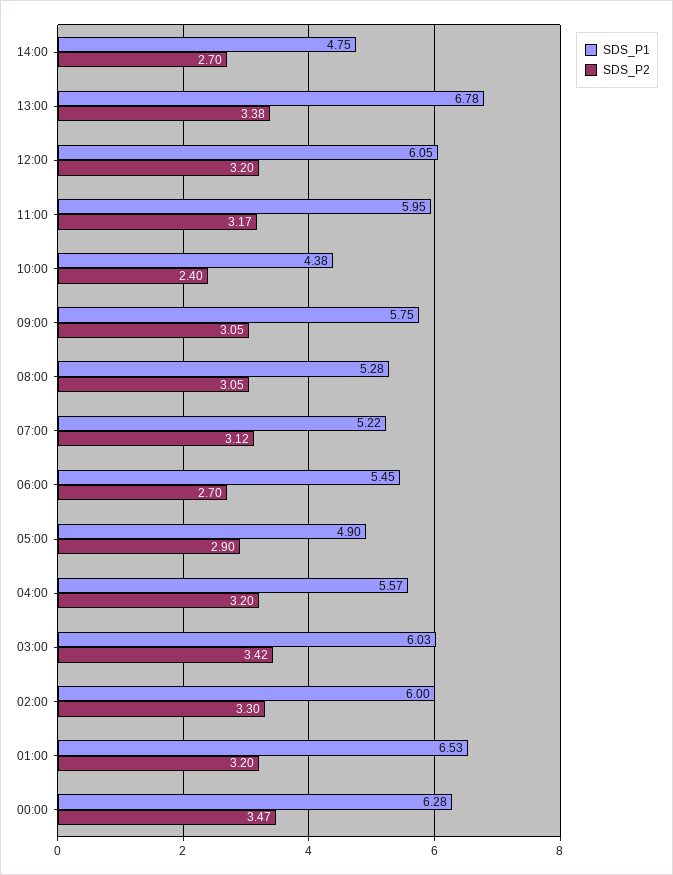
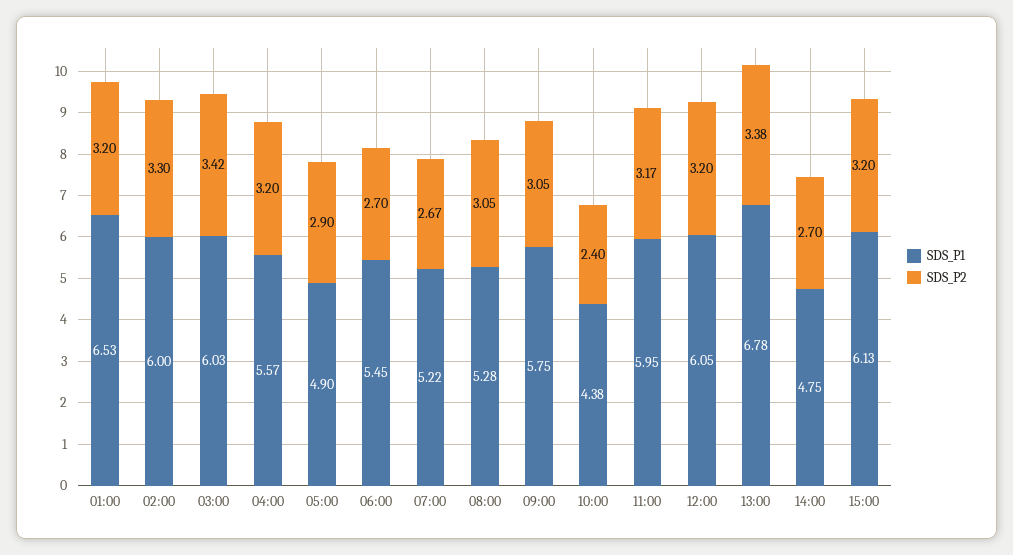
SDS_P2, 07:00: 3.12 -> 2.67
SDS_P1, 00:00: 6.28 -> none
SDS_P2, 00:00: 3.47 -> none
SDS_P1, 15:00: none -> 6.13
SDS_P2, 15:00: none -> 3.2

